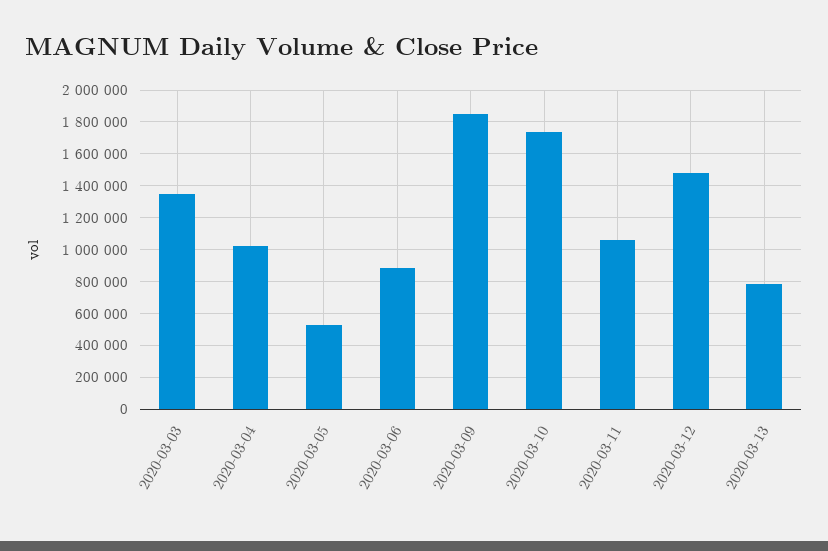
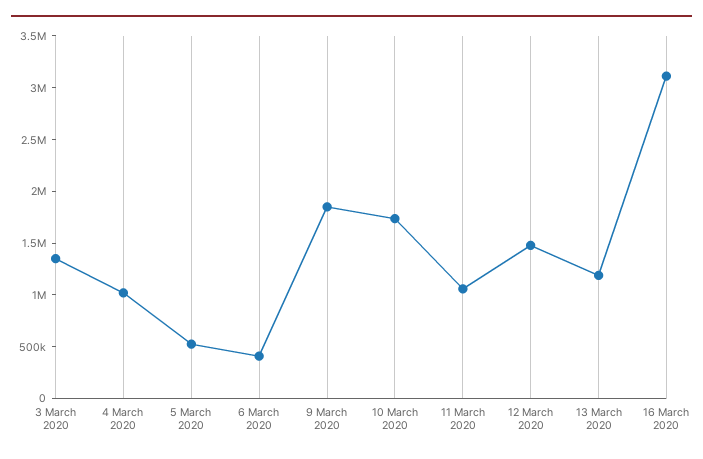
2020-03-06: 900000 -> 400000
2020-03-13: 800000 -> 1200000
16 March 2020: none -> 3100000

